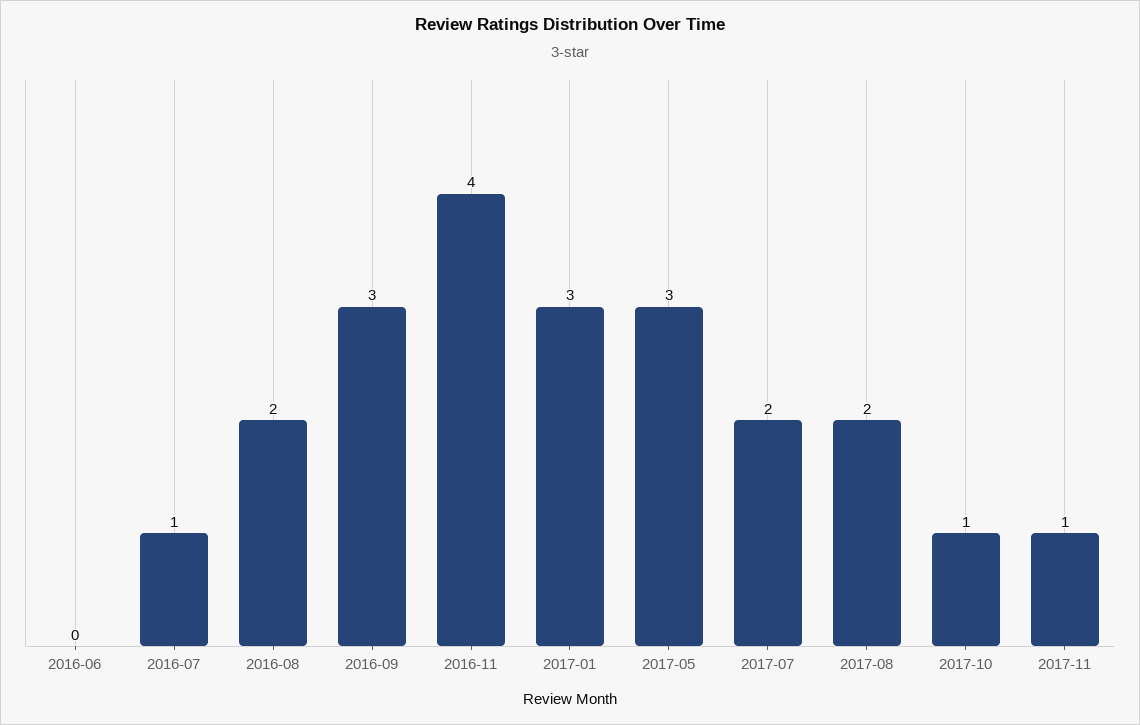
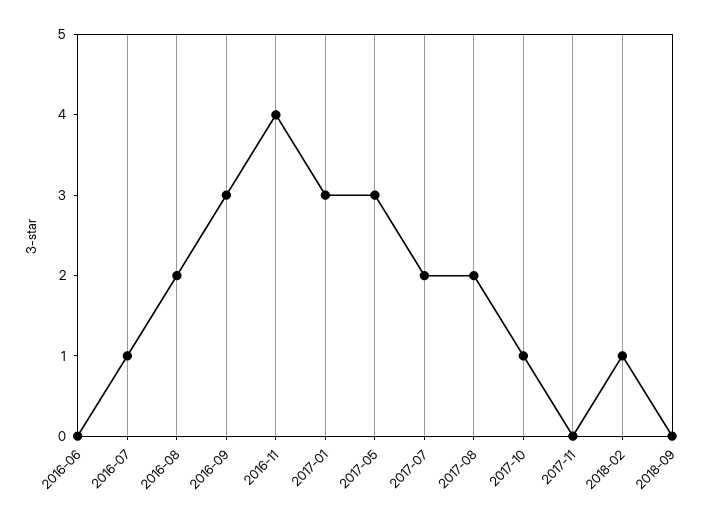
2017-11: 1 -> 0
2018-02: none -> 1
2018-09: none -> 0

